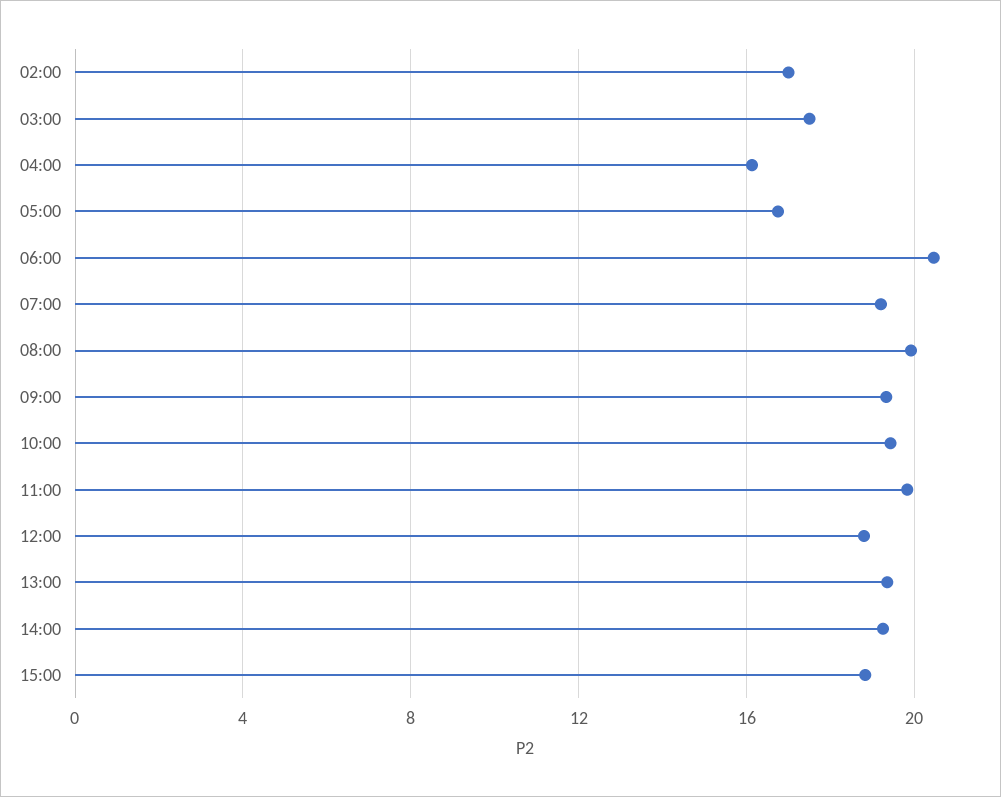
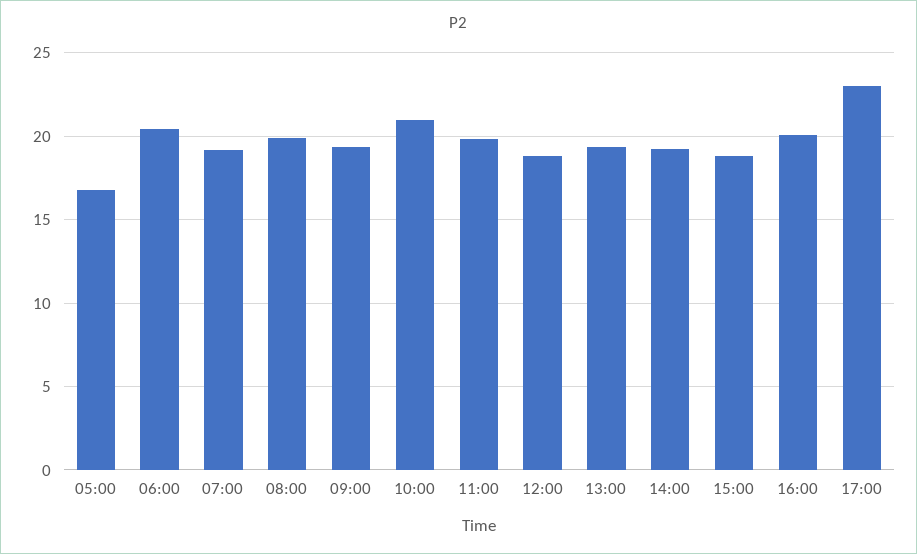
02:00: 17 -> none
03:00: 17.5 -> none
04:00: 16 -> none
10:00: 19.5 -> 21
16:00: none -> 20
17:00: none -> 23

